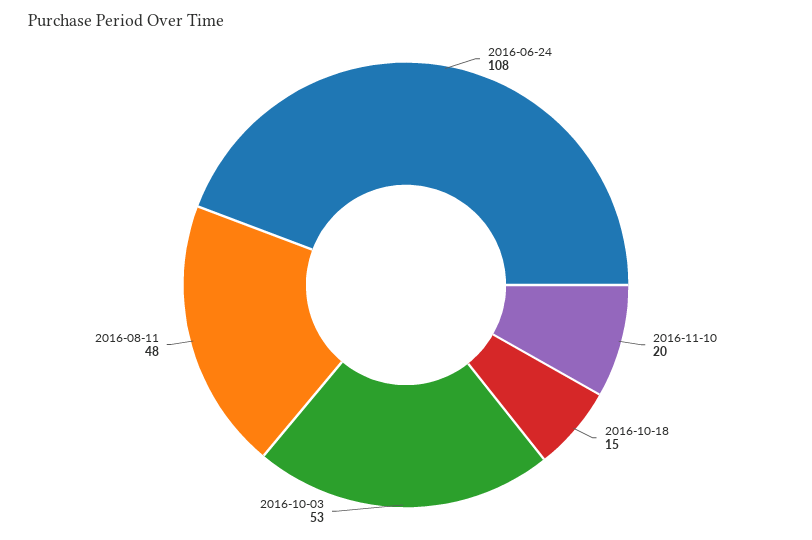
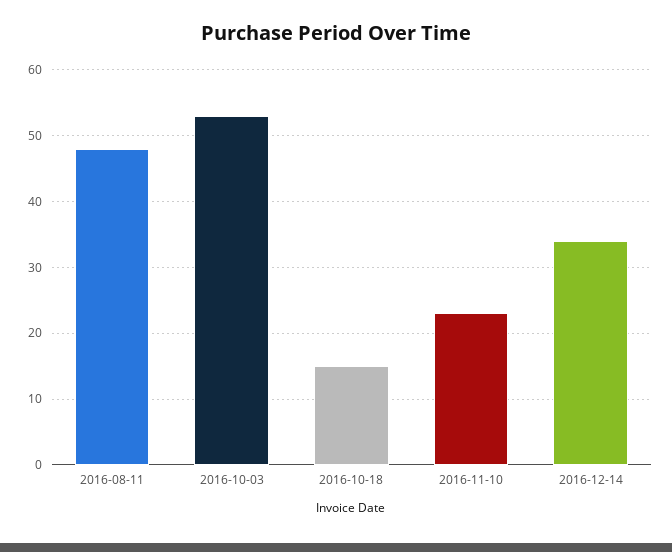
2016-06-24: 108 -> none
2016-11-10: 20 -> 23
2016-12-14: none -> 34

